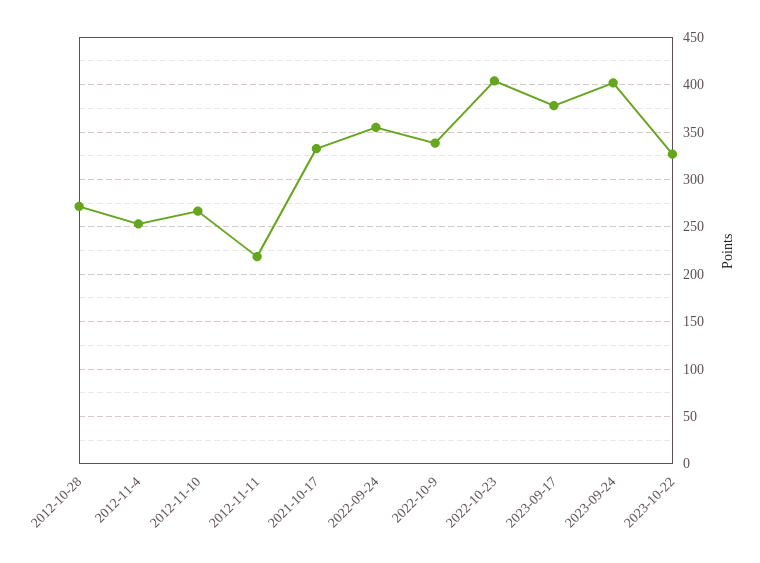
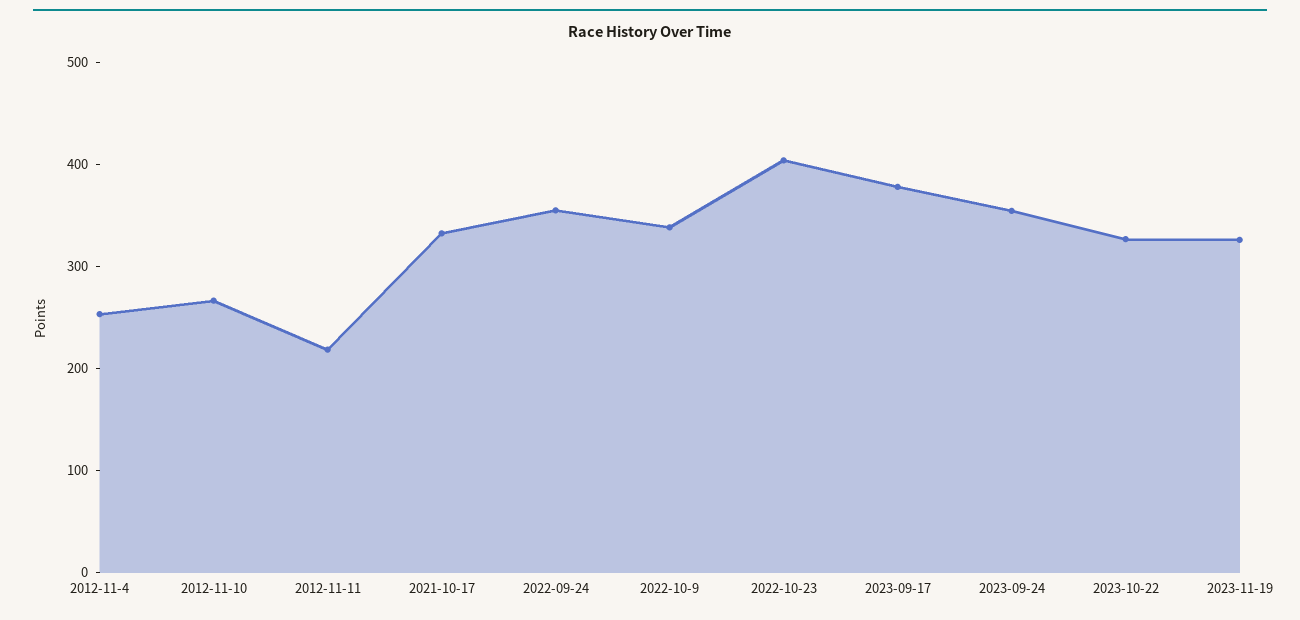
2012-10-28: 270 -> none
2023-09-24: 400 -> 360
2023-11-19: none -> 320

